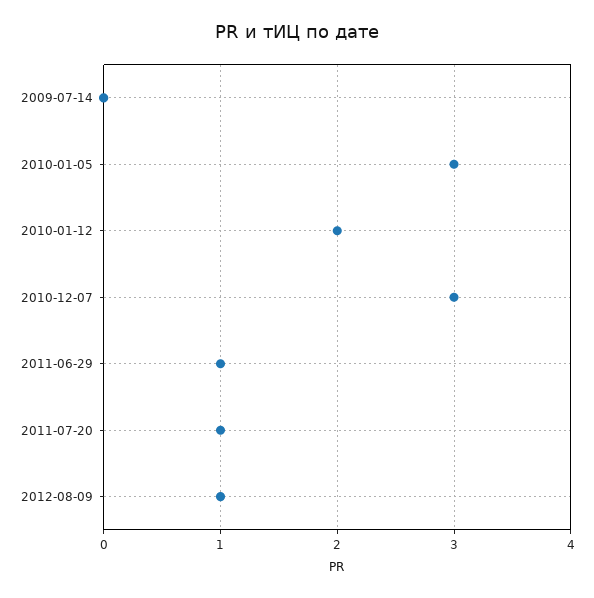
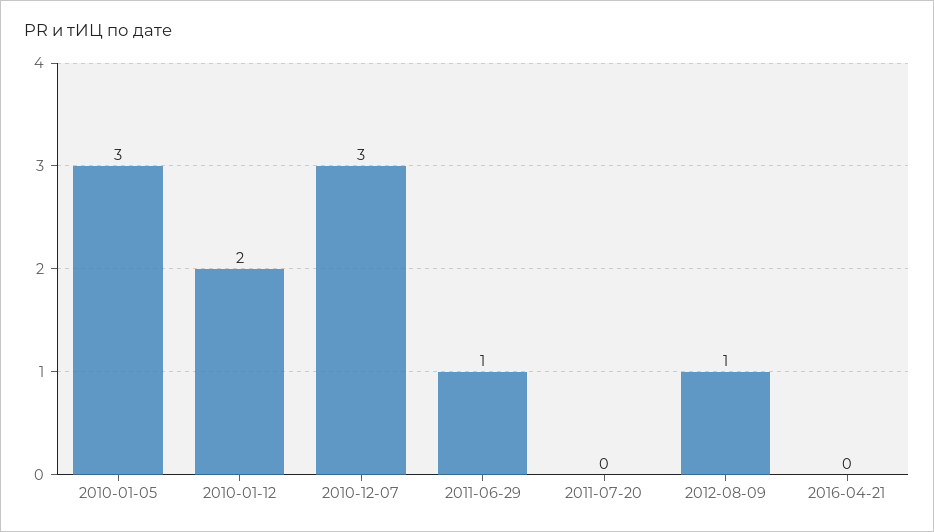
2009-07-14: 0 -> none
2011-07-20: 1 -> 0
2016-04-21: none -> 0

